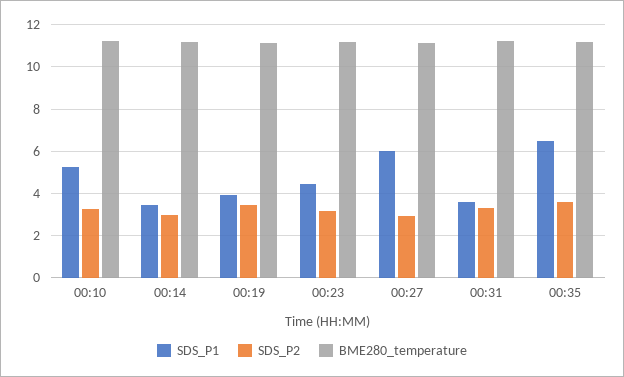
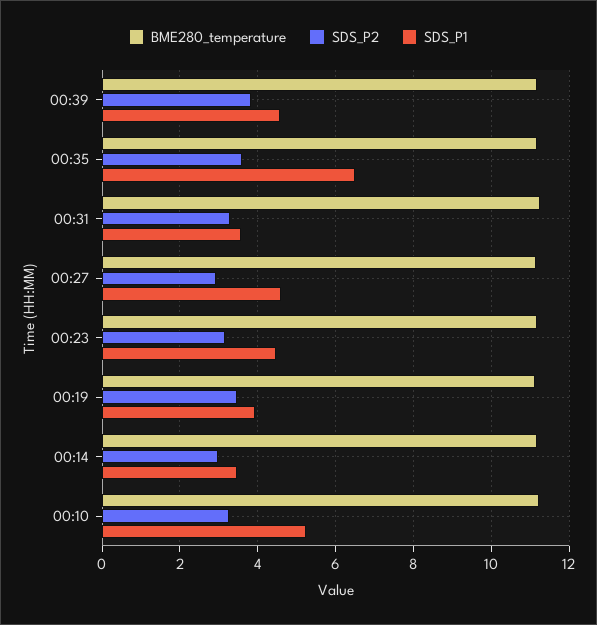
SDS_P1, 00:27: 6 -> 4.6
BME280_temperature, 00:39: none -> 11.2
SDS_P2, 00:39: none -> 3.8
SDS_P1, 00:39: none -> 4.6

